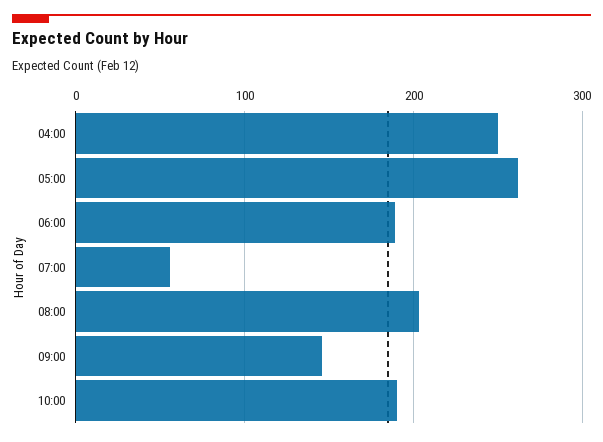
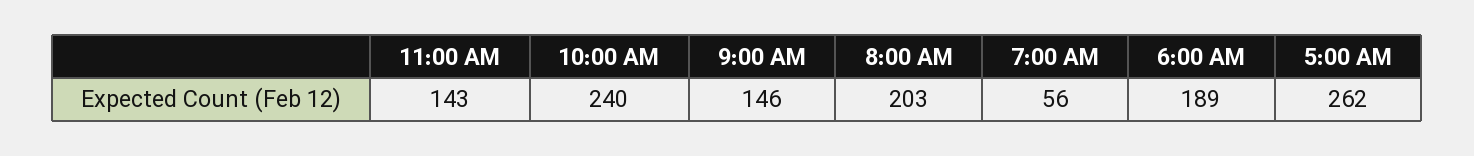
04:00: 250 -> none
10:00: 190 -> 240
11:00 AM: none -> 143

